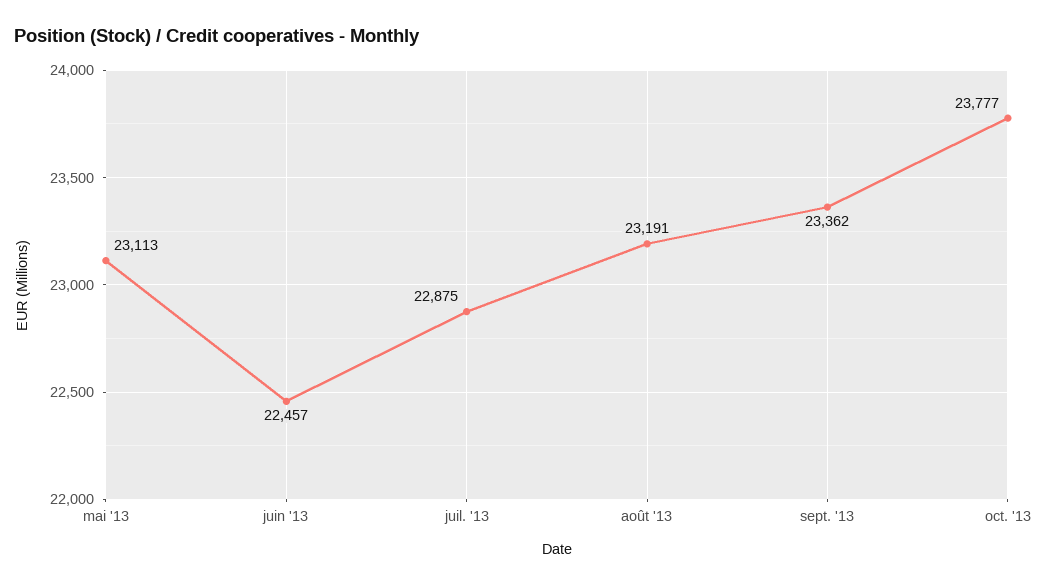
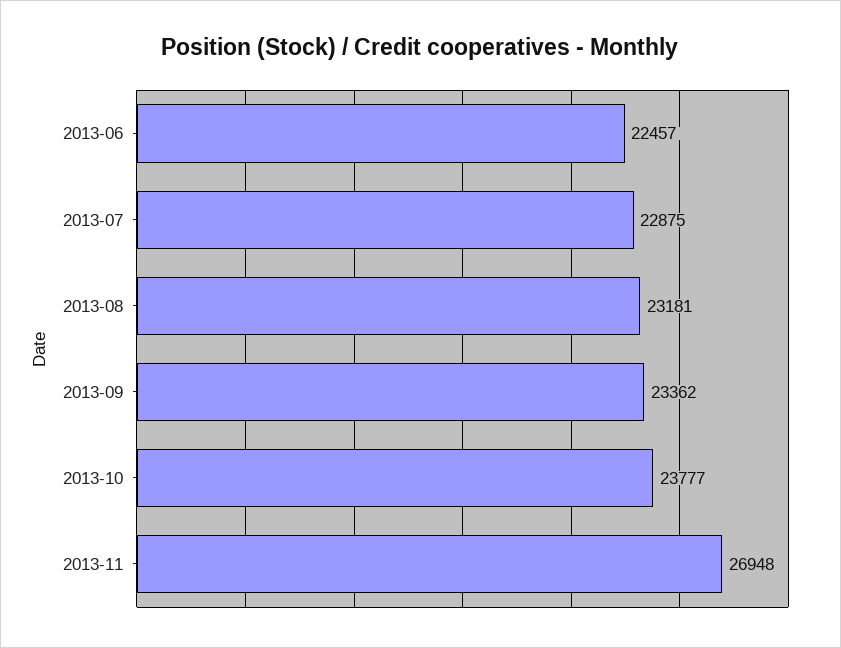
mai '13: 23113 -> none
août '13: 23191 -> 23181
2013-11: none -> 26948

